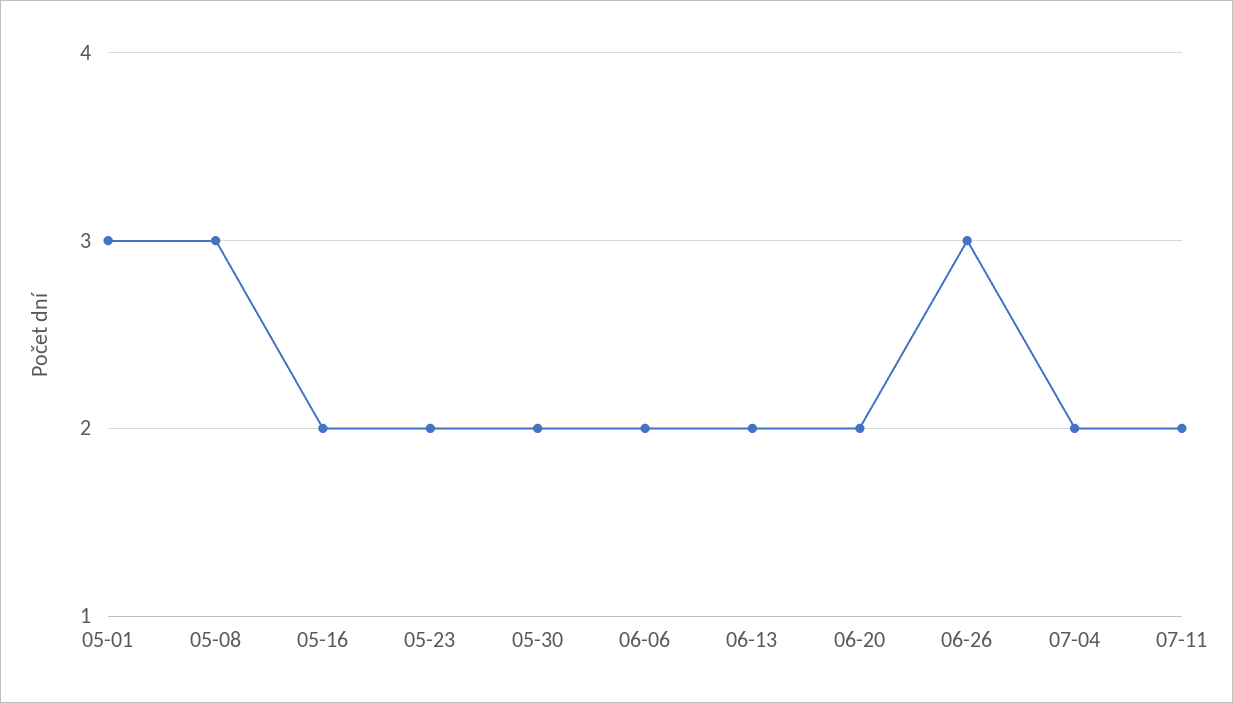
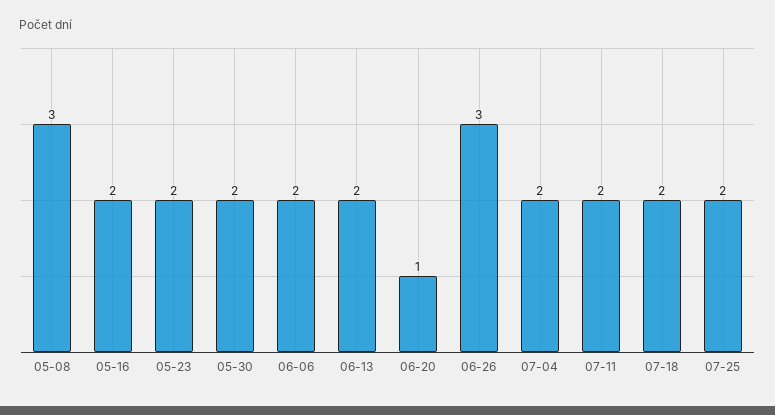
05-01: 3 -> none
06-20: 2 -> 1
07-18: none -> 2
07-25: none -> 2

